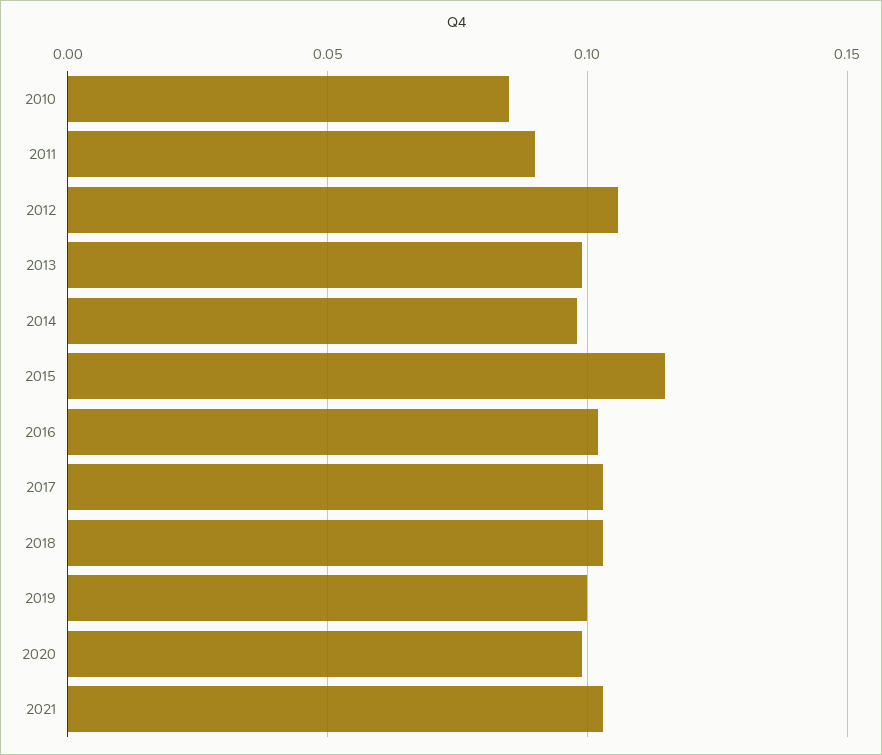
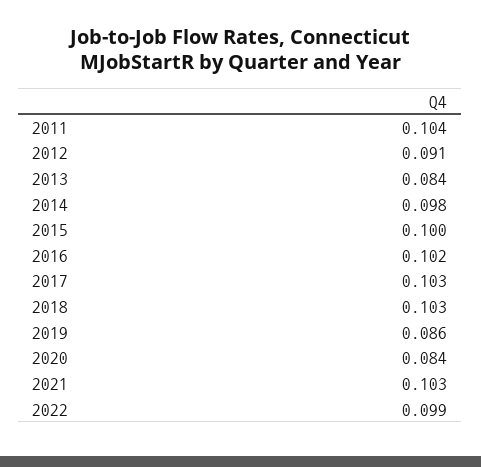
2010: 0.085 -> none
2011: 0.09 -> 0.104
2012: 0.105 -> 0.091
2013: 0.1 -> 0.084
2015: 0.115 -> 0.1
2019: 0.1 -> 0.086
2020: 0.1 -> 0.084
2022: none -> 0.099

